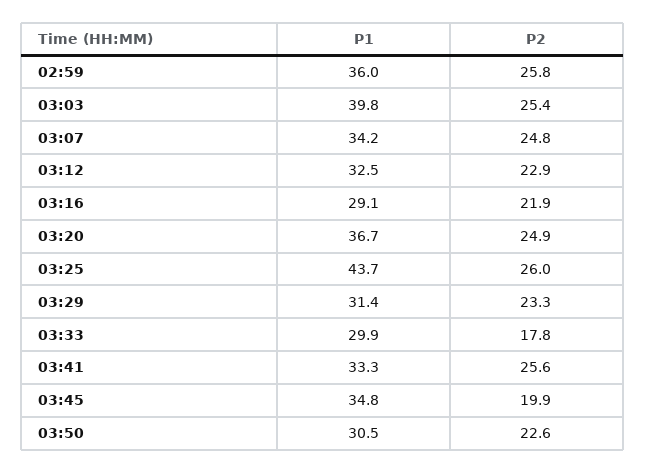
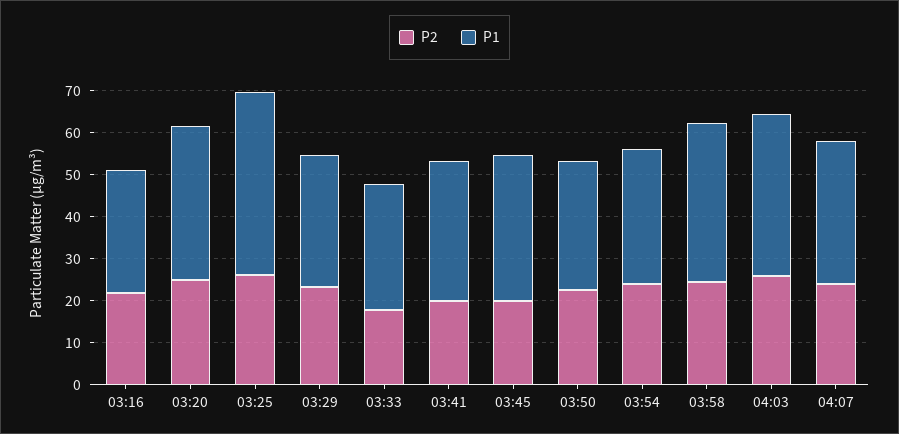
P1, 02:59: 36 -> none
P2, 02:59: 25.8 -> none
P1, 03:03: 39.8 -> none
P2, 03:03: 25.4 -> none
P1, 03:07: 34.2 -> none
P2, 03:07: 24.8 -> none
P1, 03:12: 32.5 -> none
P2, 03:12: 22.9 -> none
P2, 03:41: 25.6 -> 20
P2, 03:54: none -> 24
P1, 03:54: none -> 32
P2, 03:58: none -> 24
P1, 03:58: none -> 38
P2, 04:03: none -> 26
P1, 04:03: none -> 38
P2, 04:07: none -> 24
P1, 04:07: none -> 34

